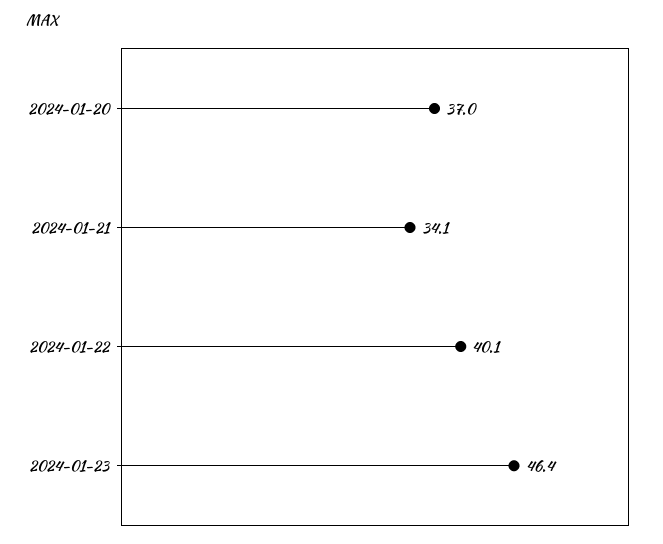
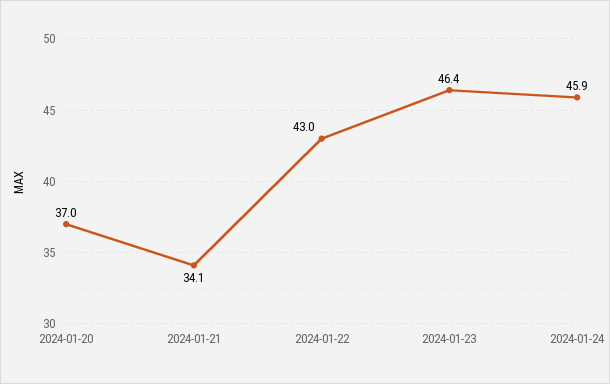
2024-01-22: 40.1 -> 43
2024-01-24: none -> 45.9

